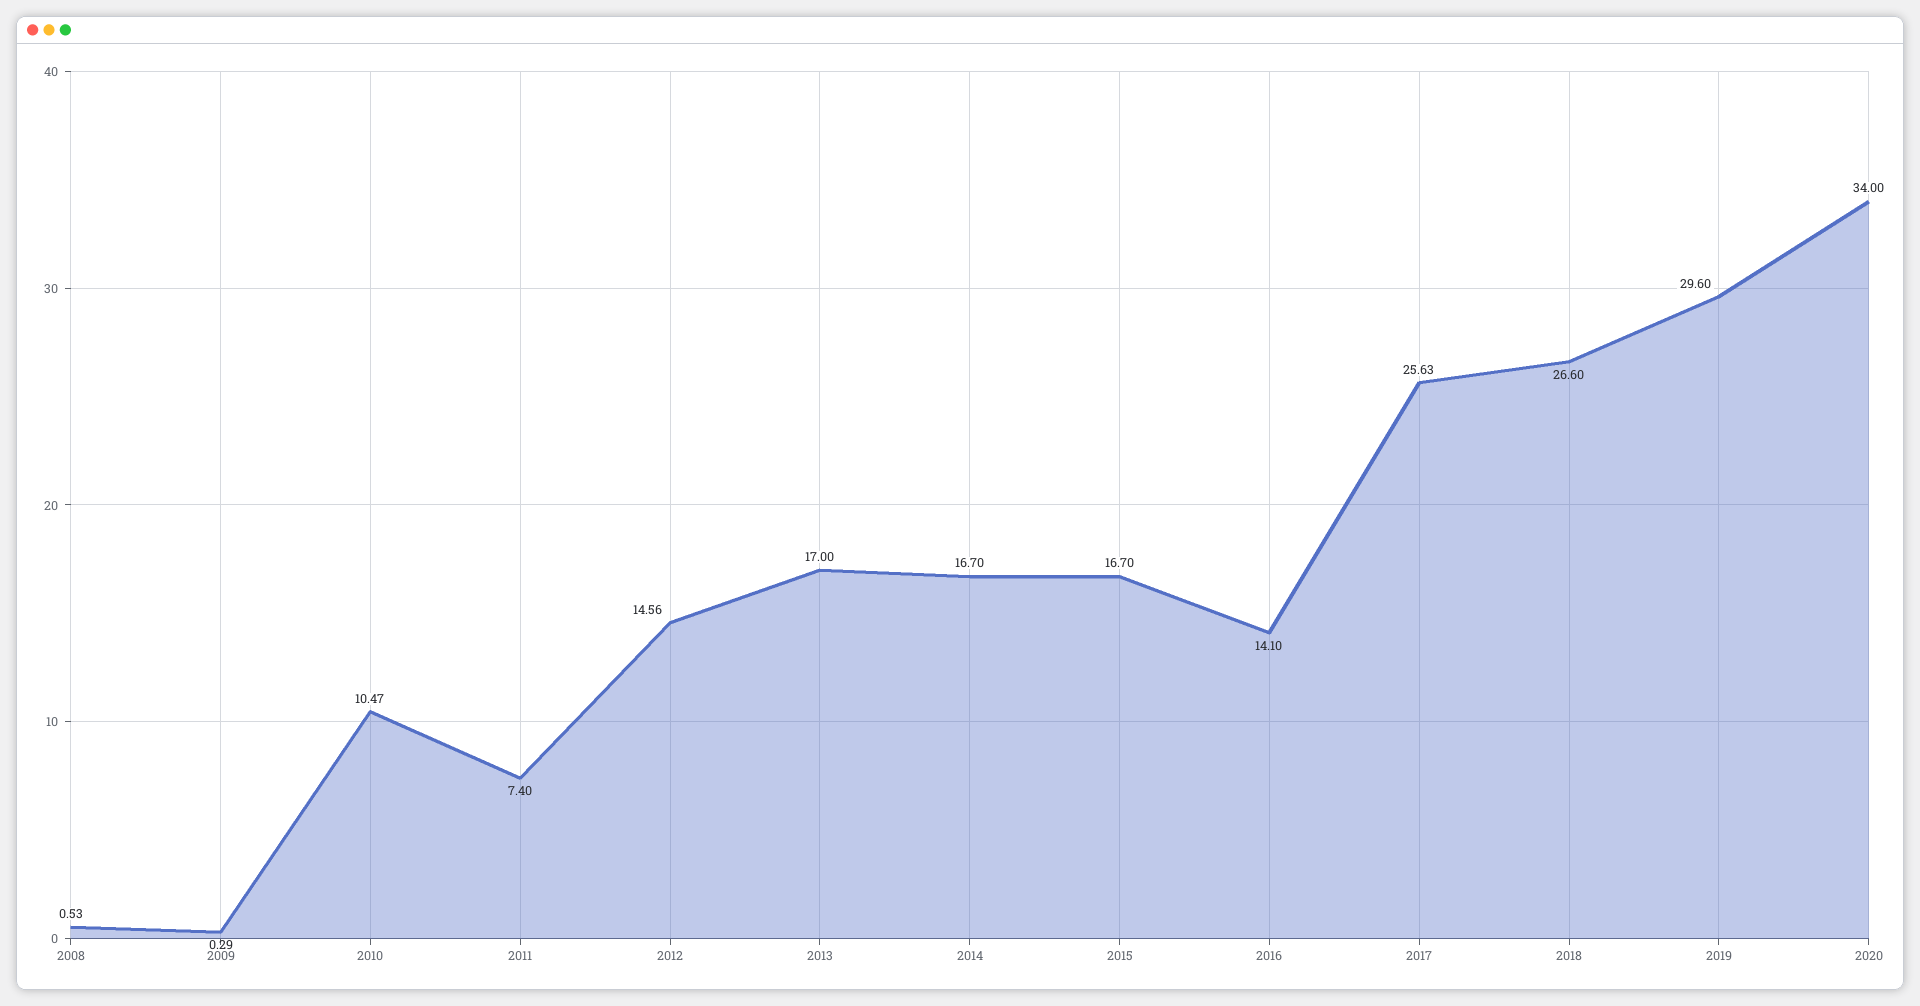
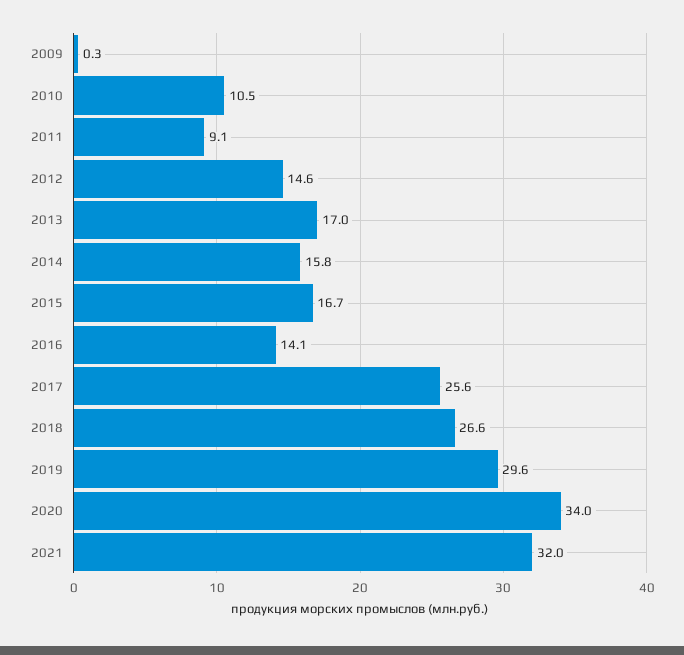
2008: 0.53 -> none
2011: 7.4 -> 9.1
2014: 16.7 -> 15.8
2021: none -> 32

